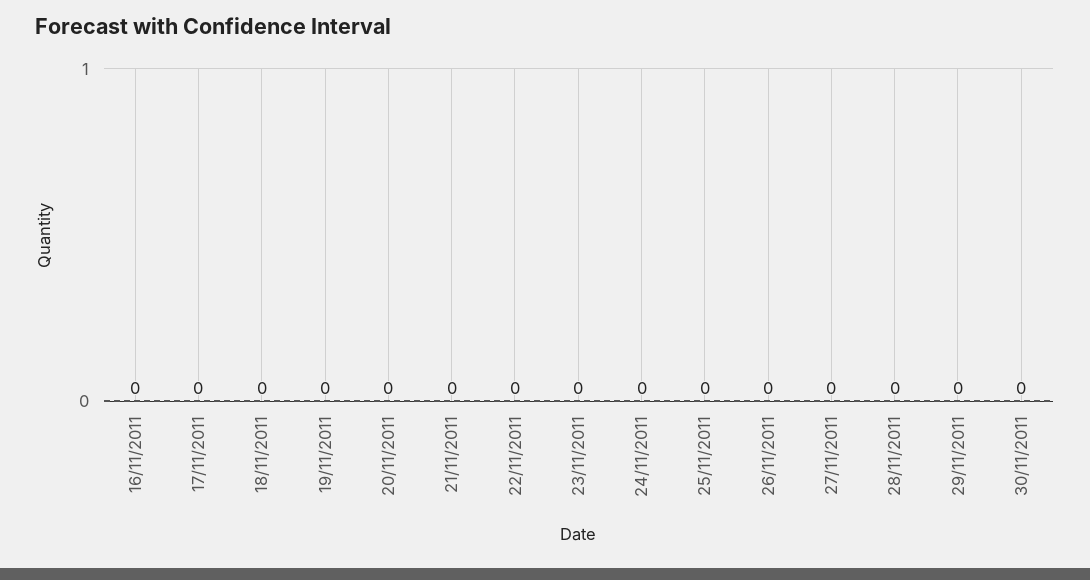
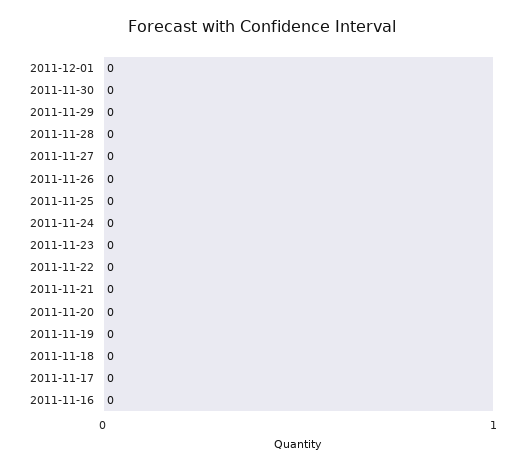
2011-12-01: none -> 0

